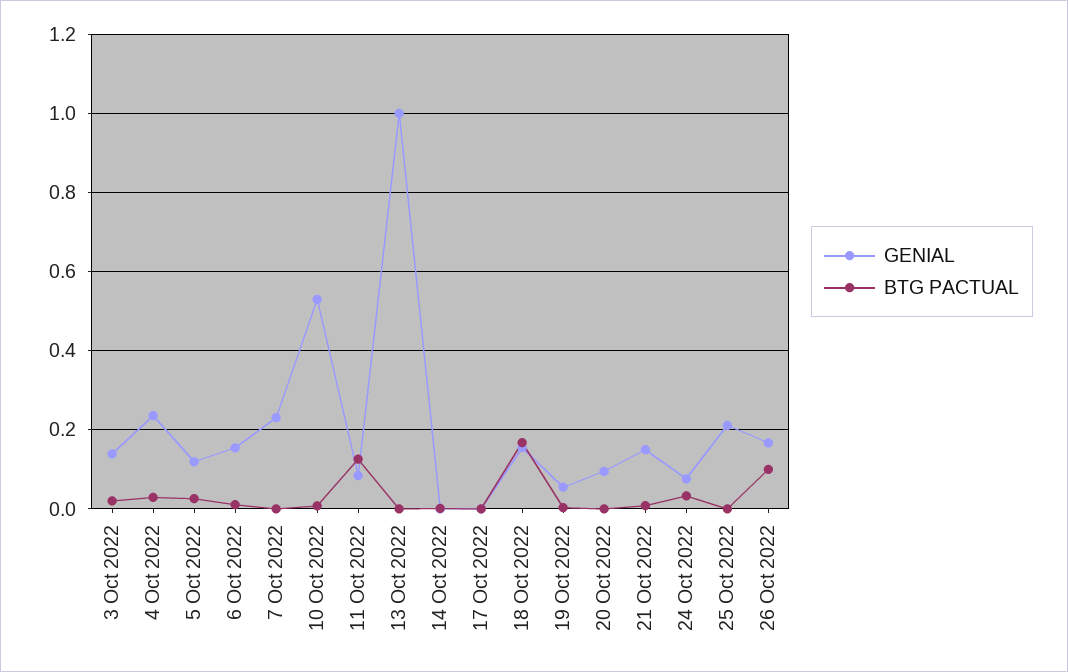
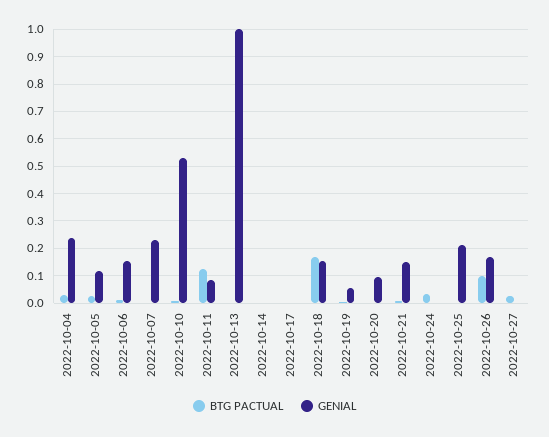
GENIAL, 3 Oct 2022: 0.14 -> none
BTG PACTUAL, 3 Oct 2022: 0.02 -> none
GENIAL, 24 Oct 2022: 0.08 -> 0
BTG PACTUAL, 2022-10-27: none -> 0.025
GENIAL, 2022-10-27: none -> 0

